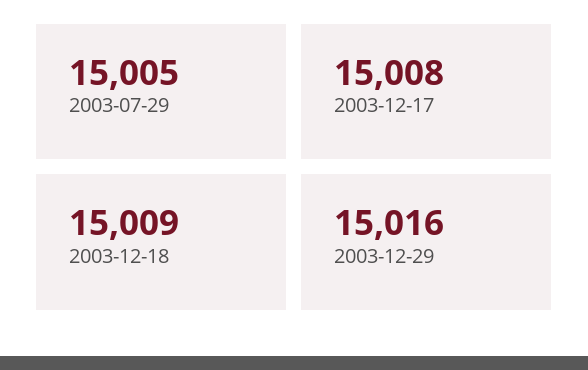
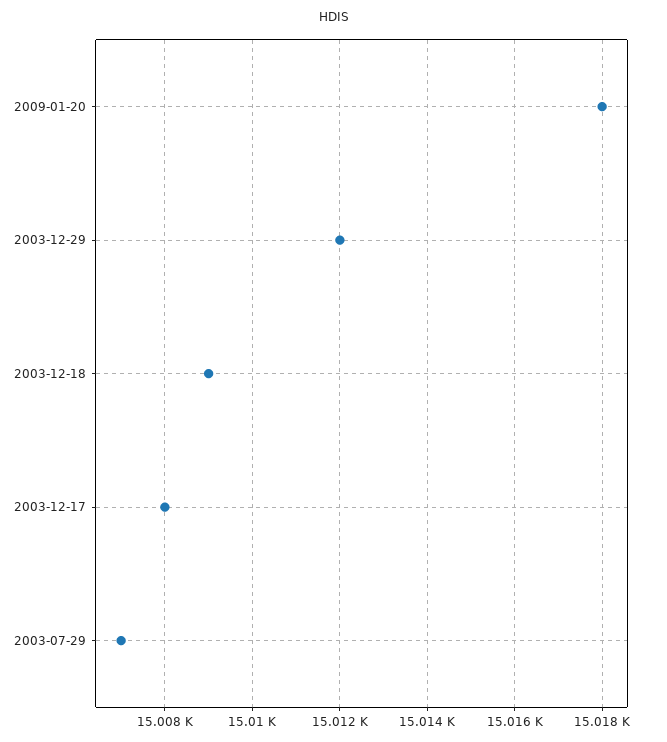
2003-07-29: 15005 -> 15007
2003-12-29: 15016 -> 15012
2009-01-20: none -> 15018

